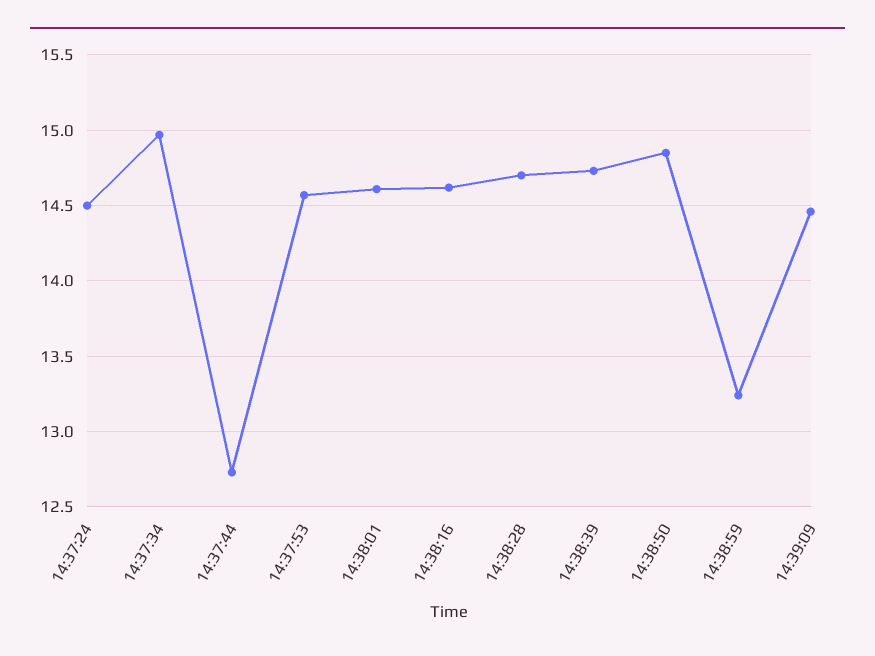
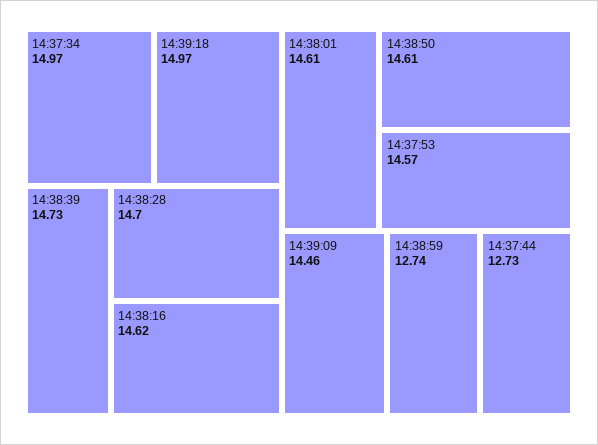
14:37:24: 14.5 -> none
14:38:50: 14.85 -> 14.61
14:38:59: 13.25 -> 12.74
14:39:18: none -> 14.97

